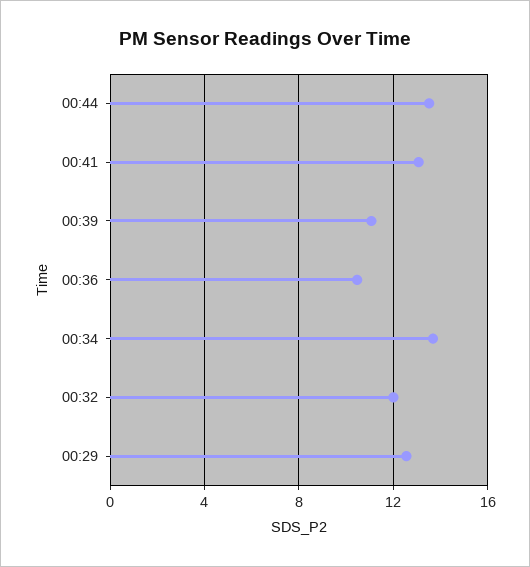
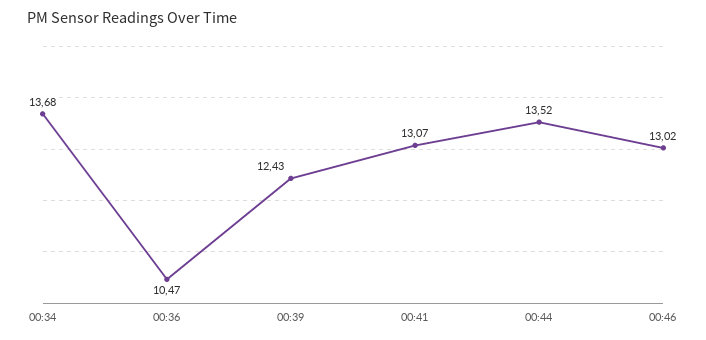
00:39: 11 -> 12.43
00:32: 12 -> none
00:29: 12.5 -> none
00:46: none -> 13.02

